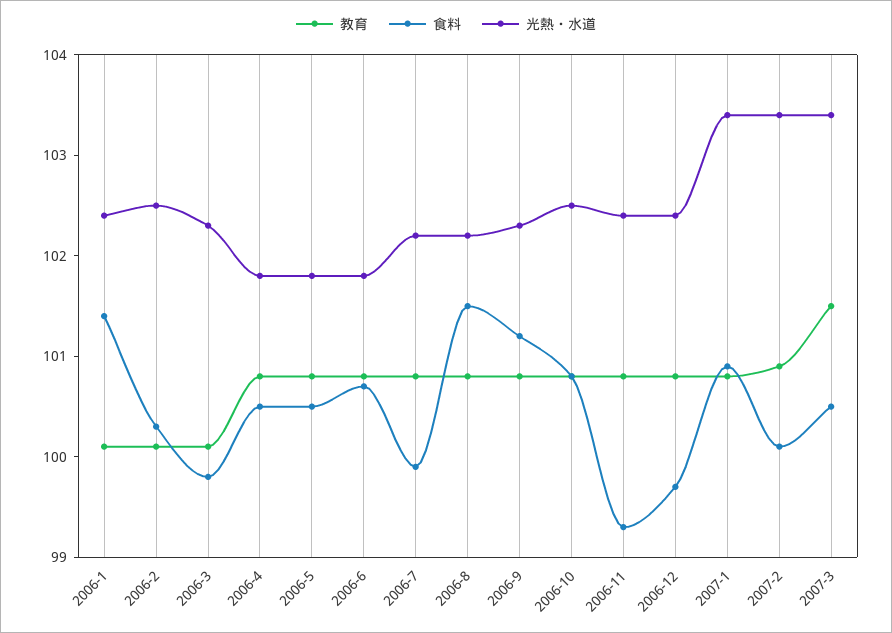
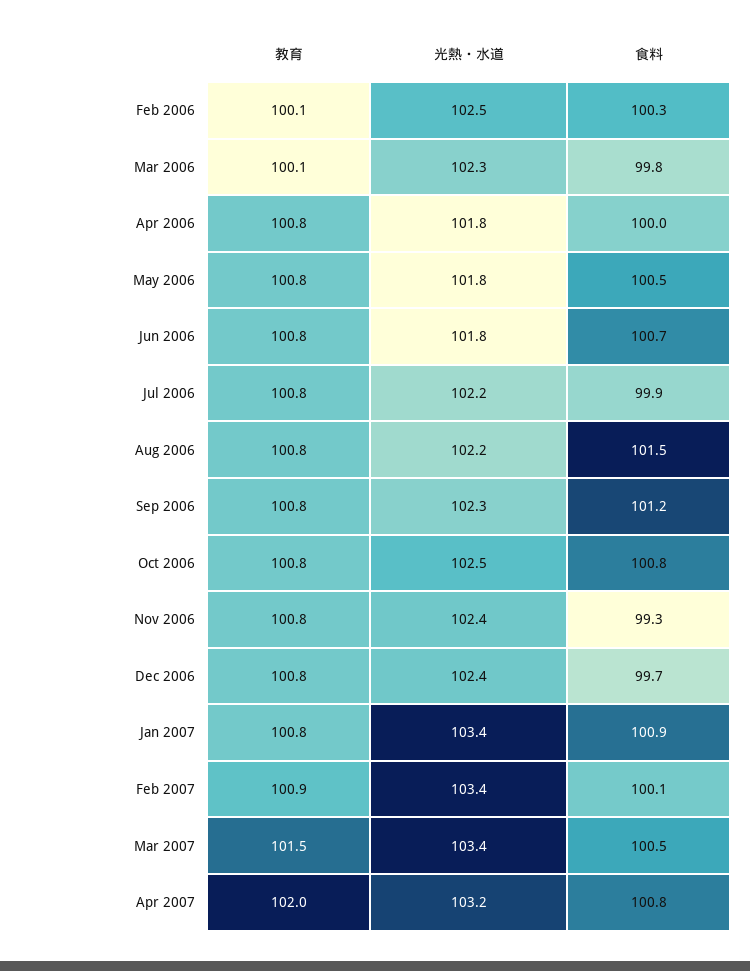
教育, 2006-1: 100.1 -> none
食料, 2006-1: 101.4 -> none
光熱・水道, 2006-1: 102.4 -> none
食料, 2006-4: 100.5 -> 100
教育, Apr 2007: none -> 102
光熱・水道, Apr 2007: none -> 103.2
食料, Apr 2007: none -> 100.8

